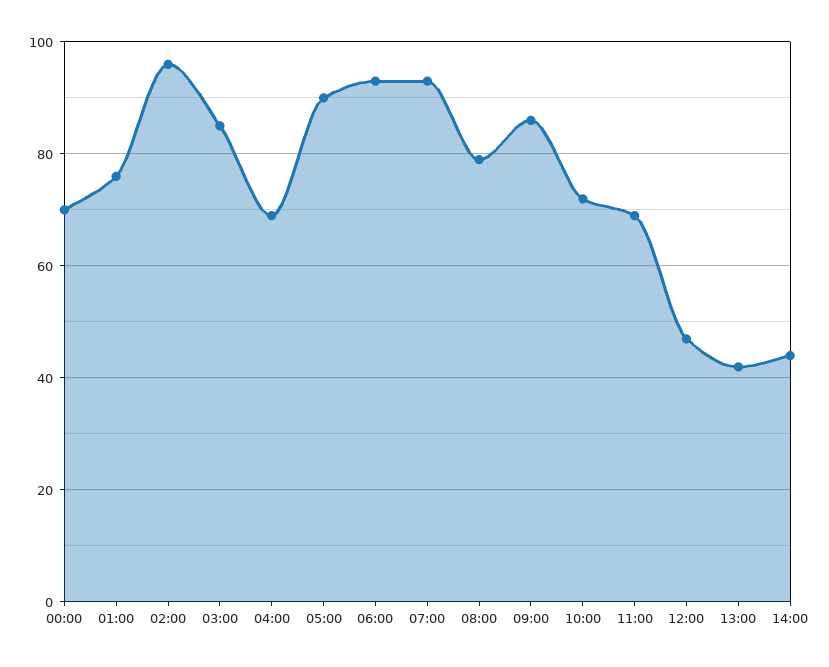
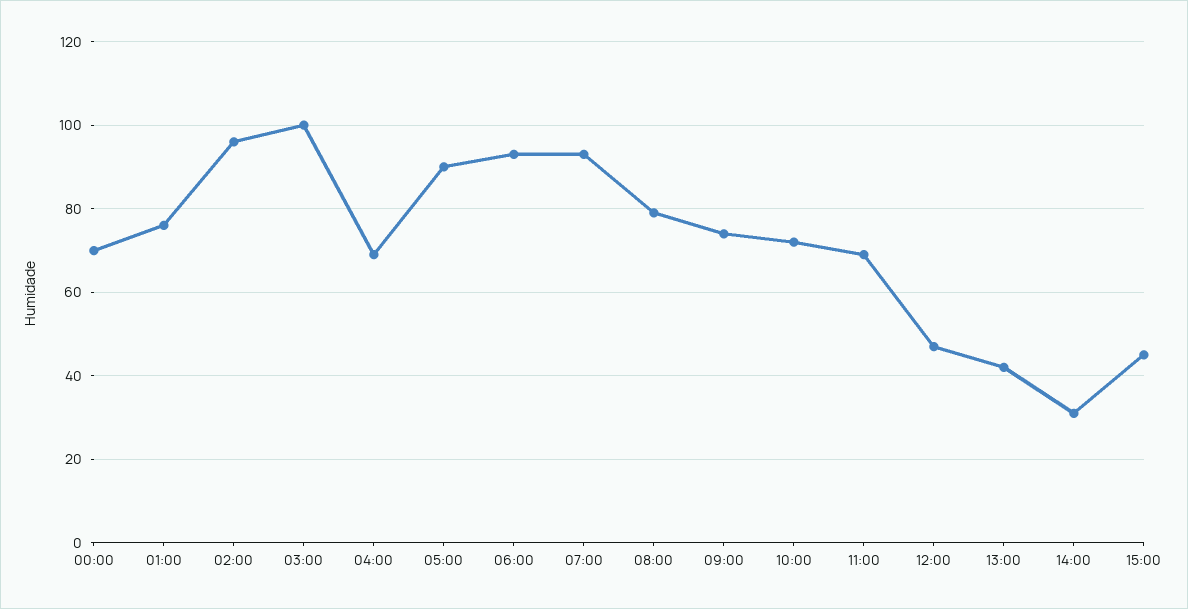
03:00: 85 -> 100
09:00: 85 -> 75
14:00: 45 -> 30
15:00: none -> 45

